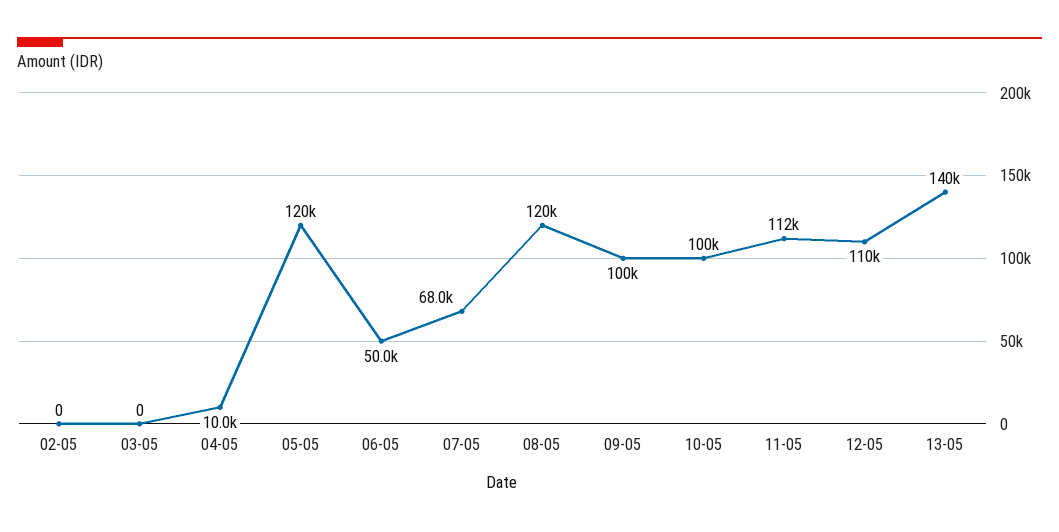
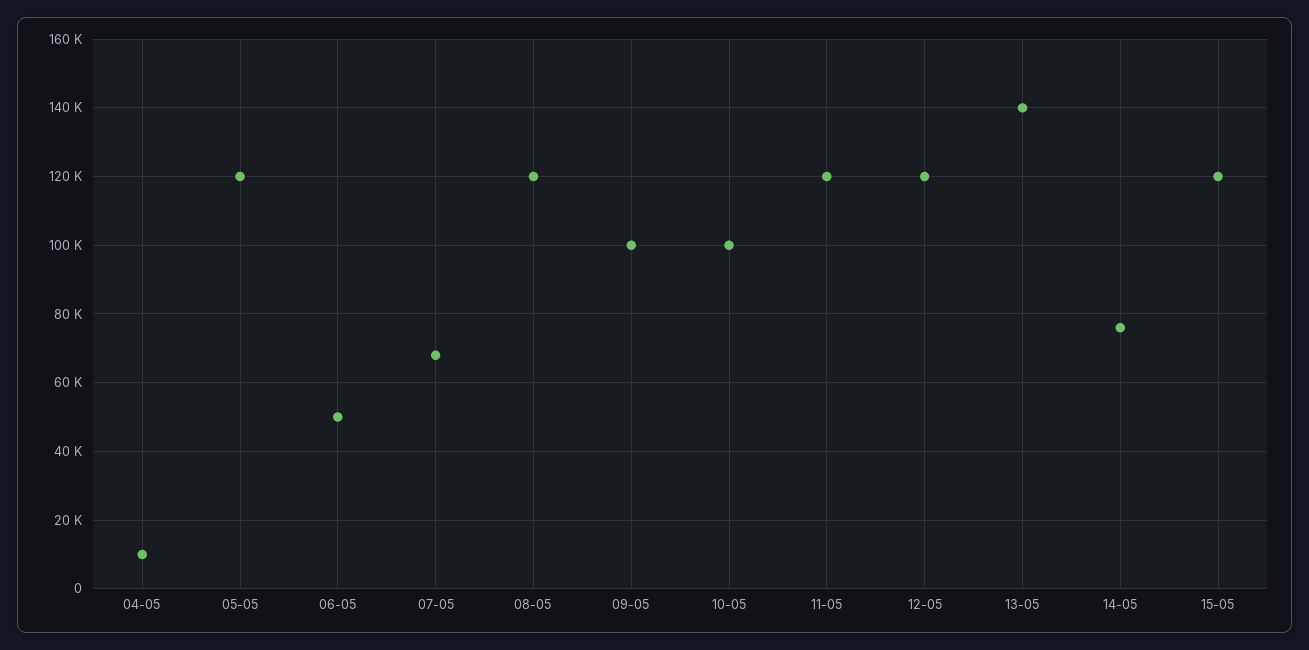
02-05: 0 -> none
03-05: 0 -> none
11-05: 112000 -> 120000
12-05: 110000 -> 120000
14-05: none -> 76000
15-05: none -> 120000

